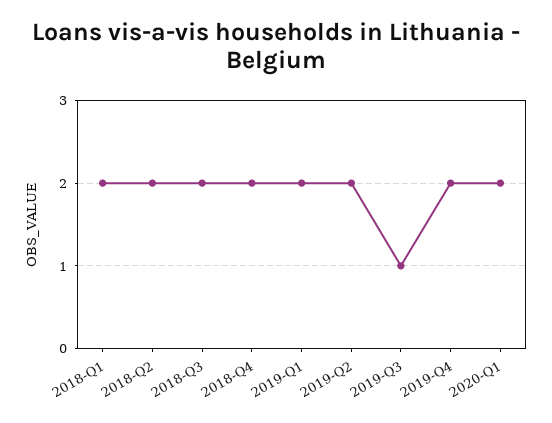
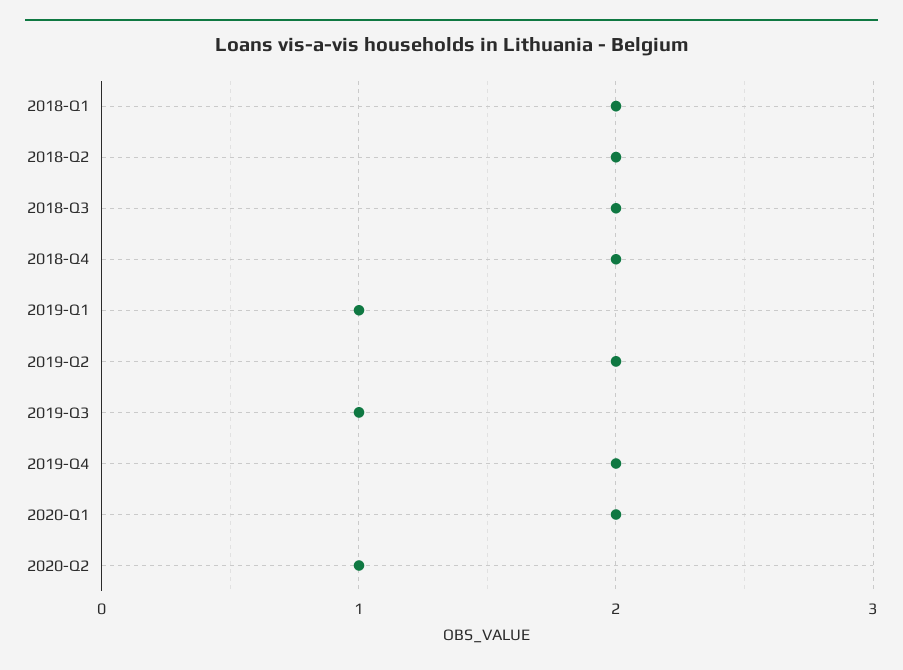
2019-Q1: 2 -> 1
2020-Q2: none -> 1

